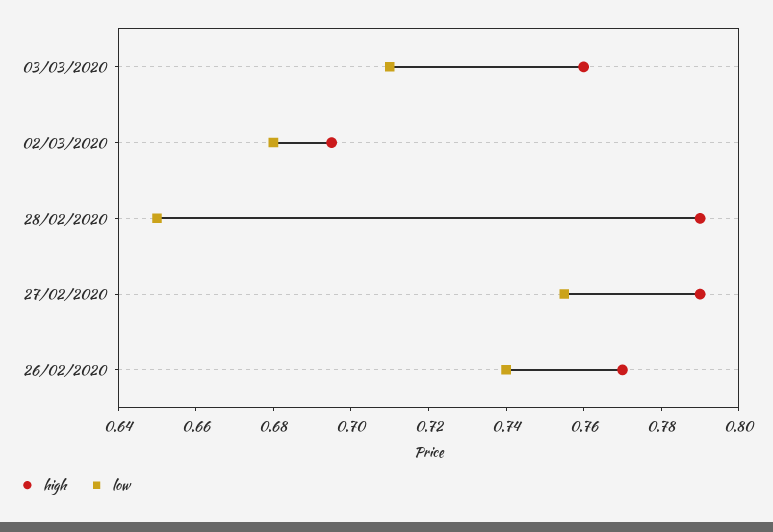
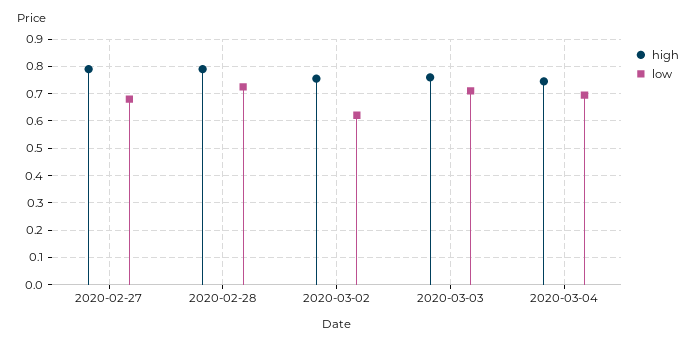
high, 02/03/2020: 0.695 -> 0.75
low, 02/03/2020: 0.68 -> 0.625
low, 28/02/2020: 0.65 -> 0.725
low, 27/02/2020: 0.755 -> 0.675
high, 26/02/2020: 0.77 -> none
low, 26/02/2020: 0.74 -> none
high, 2020-03-04: none -> 0.75
low, 2020-03-04: none -> 0.7

